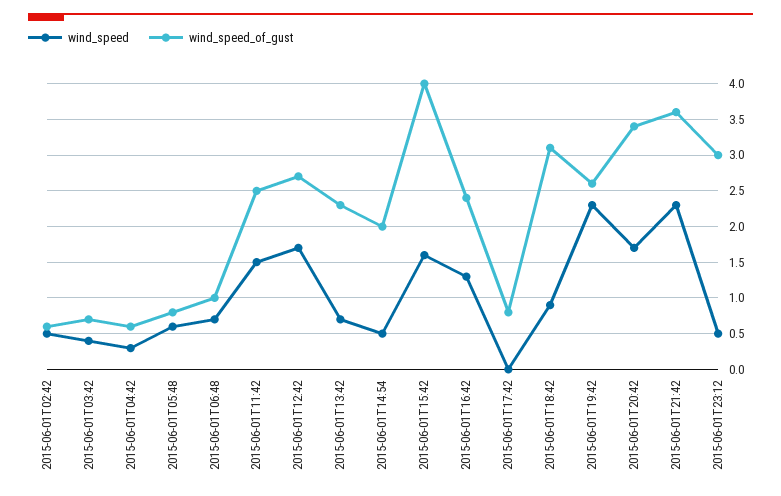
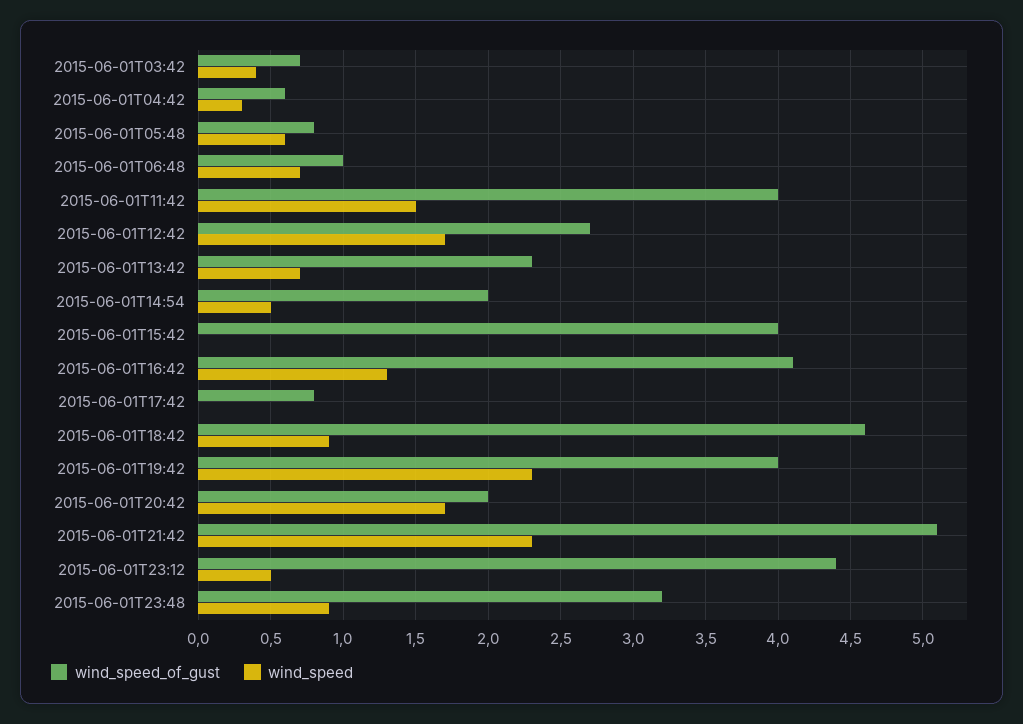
wind_speed, 2015-06-01T02:42: 0.5 -> none
wind_speed_of_gust, 2015-06-01T02:42: 0.6 -> none
wind_speed_of_gust, 2015-06-01T11:42: 2.5 -> 4
wind_speed, 2015-06-01T15:42: 1.6 -> 0
wind_speed_of_gust, 2015-06-01T16:42: 2.4 -> 4.1
wind_speed_of_gust, 2015-06-01T18:42: 3.1 -> 4.6
wind_speed_of_gust, 2015-06-01T19:42: 2.6 -> 4
wind_speed_of_gust, 2015-06-01T20:42: 3.4 -> 2
wind_speed_of_gust, 2015-06-01T21:42: 3.6 -> 5.1
wind_speed_of_gust, 2015-06-01T23:12: 3 -> 4.4
wind_speed_of_gust, 2015-06-01T23:48: none -> 3.2
wind_speed, 2015-06-01T23:48: none -> 0.9

